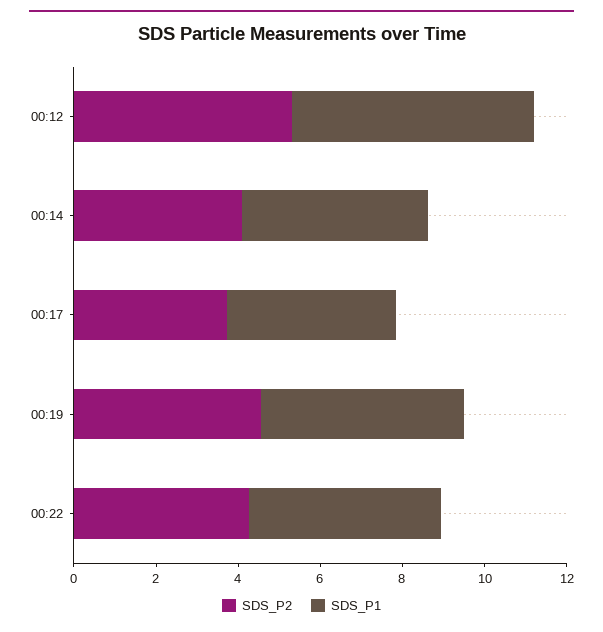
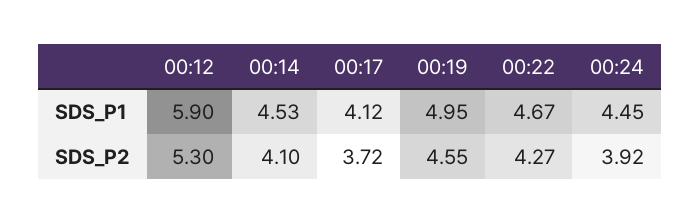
SDS_P1, 00:24: none -> 4.45
SDS_P2, 00:24: none -> 3.92

